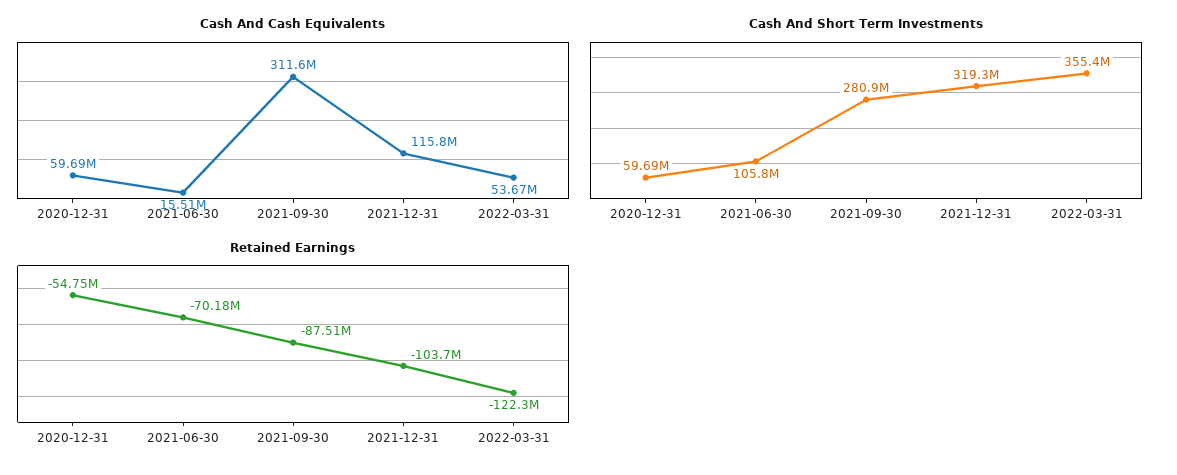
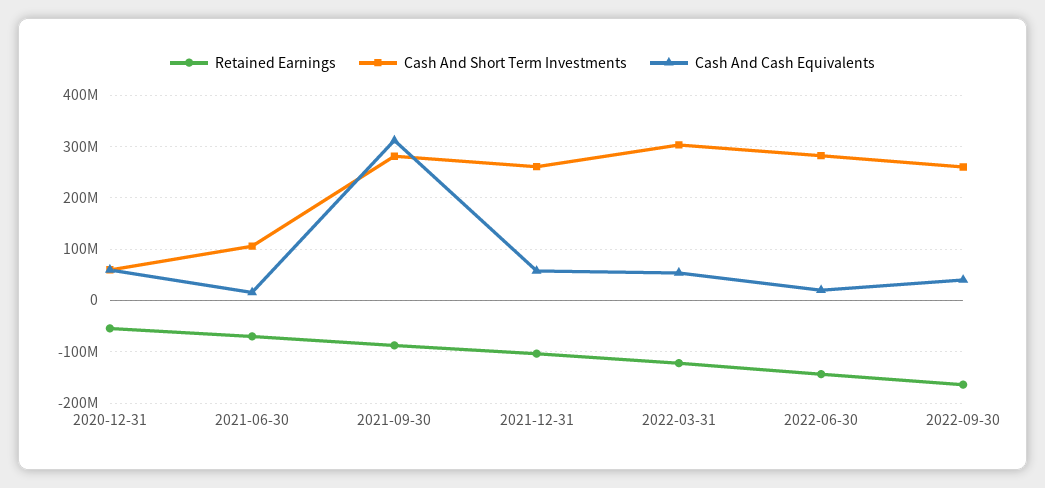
Cash And Cash Equivalents, 2021-12-31: 115800000 -> 60000000
Cash And Short Term Investments, 2021-12-31: 319300000 -> 260000000
Cash And Short Term Investments, 2022-03-31: 355400000 -> 300000000
Retained Earnings, 2022-06-30: none -> -140000000
Cash And Short Term Investments, 2022-06-30: none -> 280000000
Cash And Cash Equivalents, 2022-06-30: none -> 20000000
Retained Earnings, 2022-09-30: none -> -160000000
Cash And Short Term Investments, 2022-09-30: none -> 260000000
Cash And Cash Equivalents, 2022-09-30: none -> 40000000

